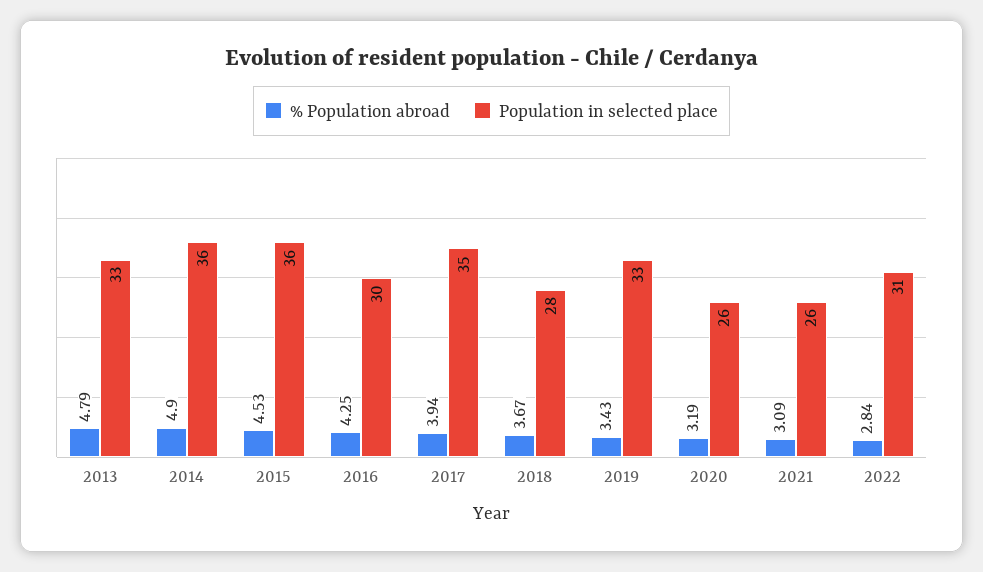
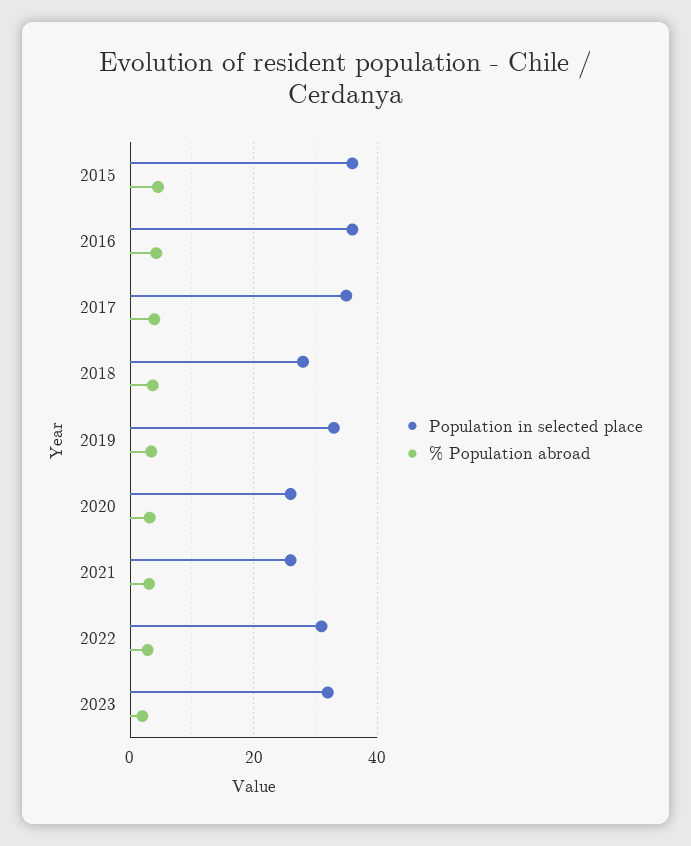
% Population abroad, 2013: 4.79 -> none
Population in selected place, 2013: 33 -> none
% Population abroad, 2014: 4.9 -> none
Population in selected place, 2014: 36 -> none
Population in selected place, 2016: 30 -> 36
Population in selected place, 2023: none -> 32
% Population abroad, 2023: none -> 2

